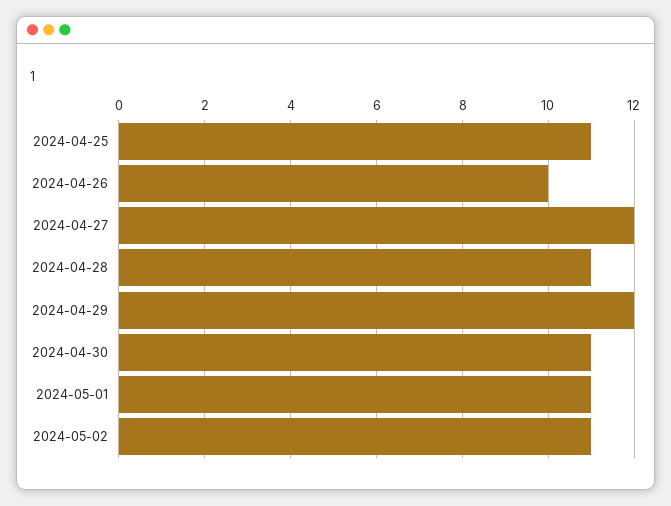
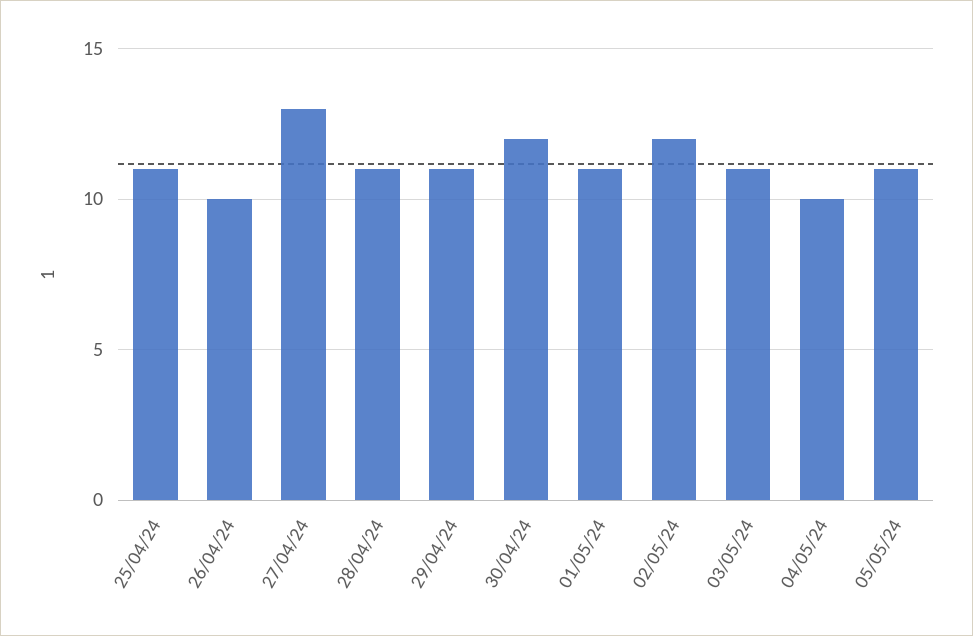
2024-04-27: 12 -> 13
2024-04-29: 12 -> 11
2024-04-30: 11 -> 12
2024-05-02: 11 -> 12
03/05/24: none -> 11
04/05/24: none -> 10
05/05/24: none -> 11

